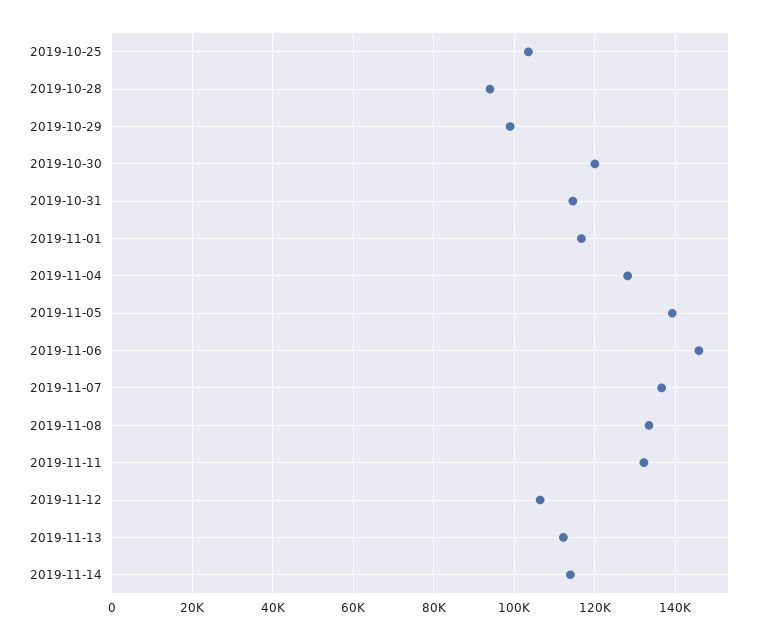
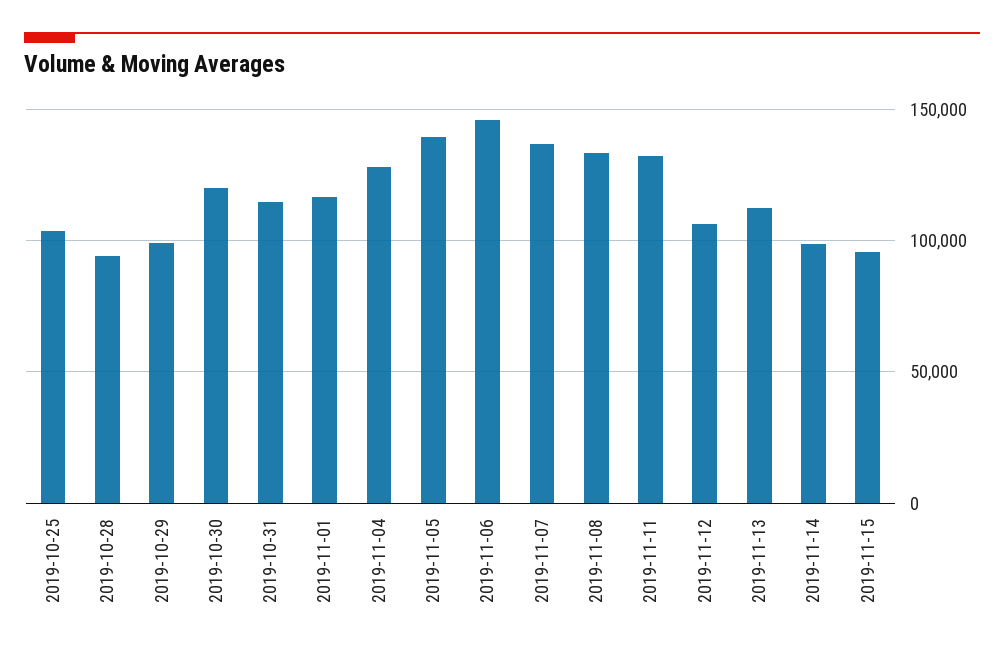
2019-11-14: 114000 -> 100000
2019-11-15: none -> 95000

